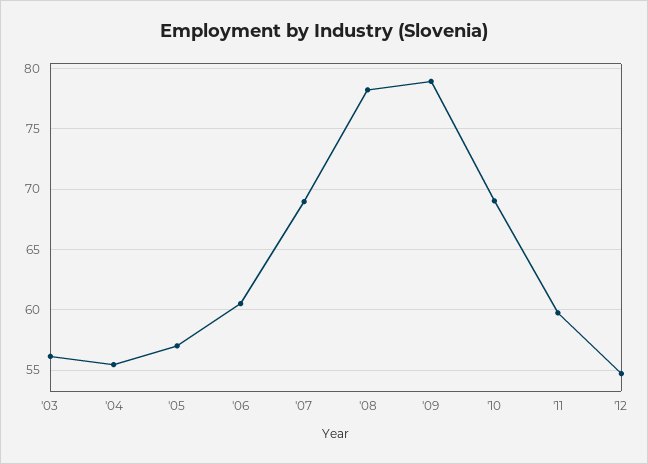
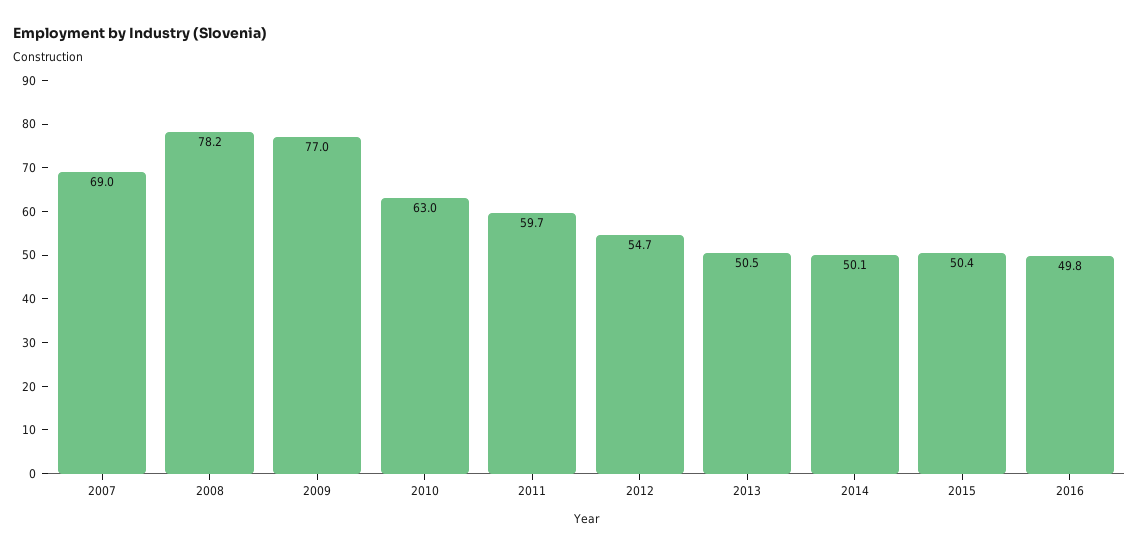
'03: 56 -> none
'04: 55.5 -> none
'05: 57 -> none
'06: 60.5 -> none
'09: 79 -> 77
'10: 69 -> 63
2013: none -> 50.5
2014: none -> 50.1
2015: none -> 50.4
2016: none -> 49.8

